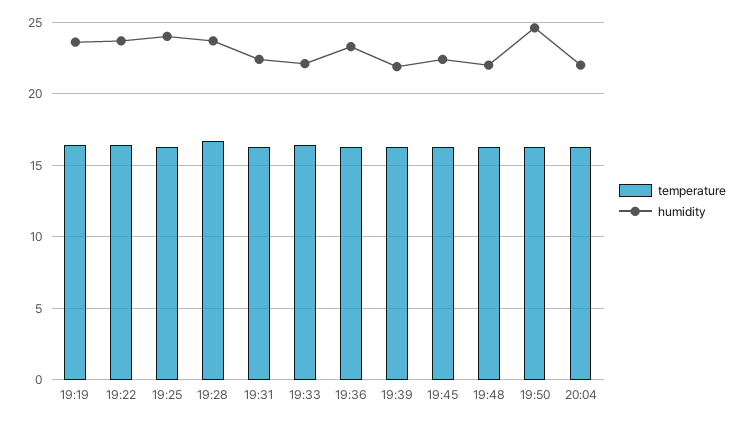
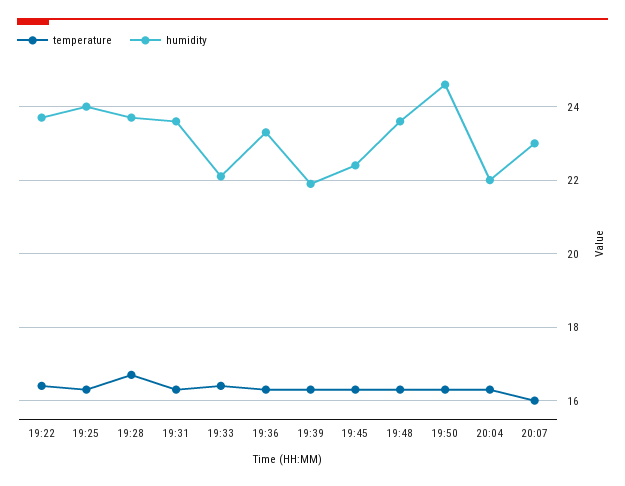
temperature, 19:19: 16.5 -> none
humidity, 19:19: 23.5 -> none
humidity, 19:31: 22.5 -> 23.5
humidity, 19:48: 22 -> 23.5
temperature, 20:07: none -> 16
humidity, 20:07: none -> 23

